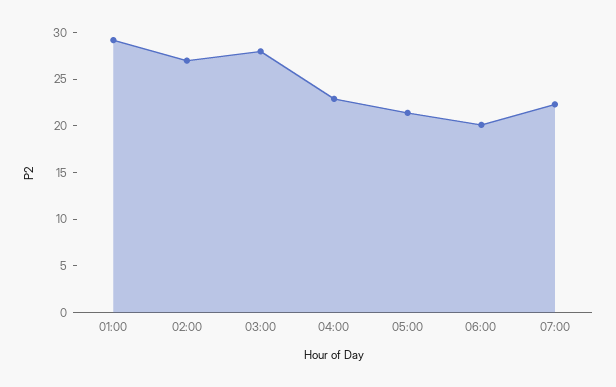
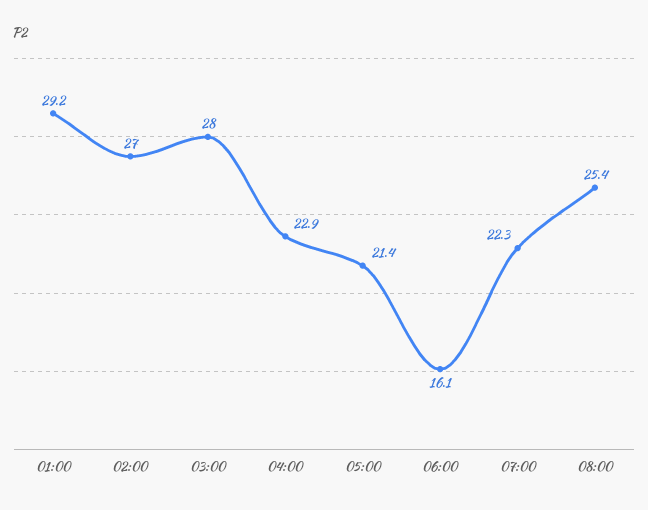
06:00: 20 -> 16.1
08:00: none -> 25.4

